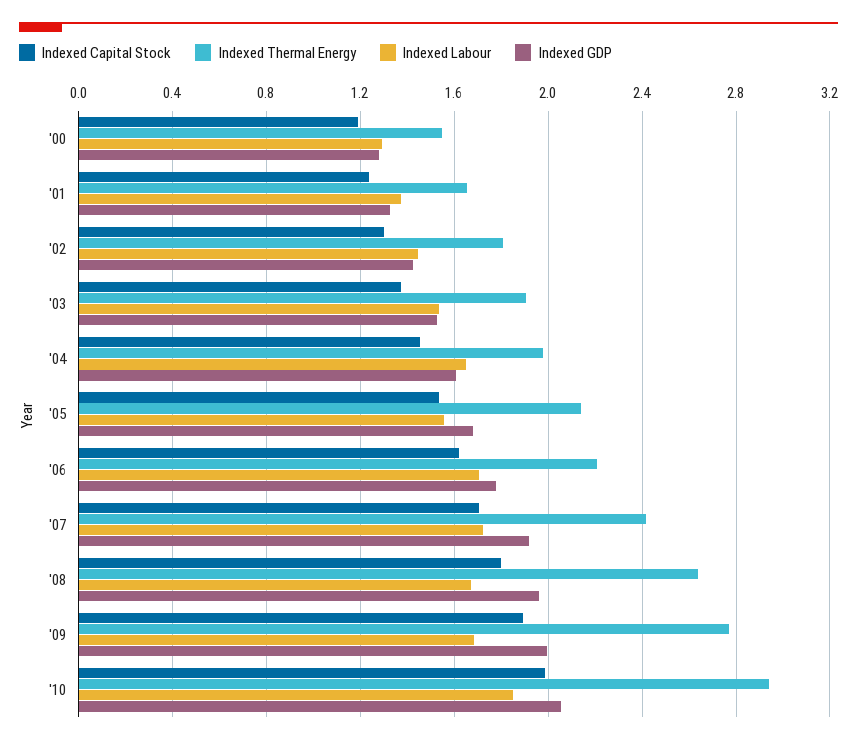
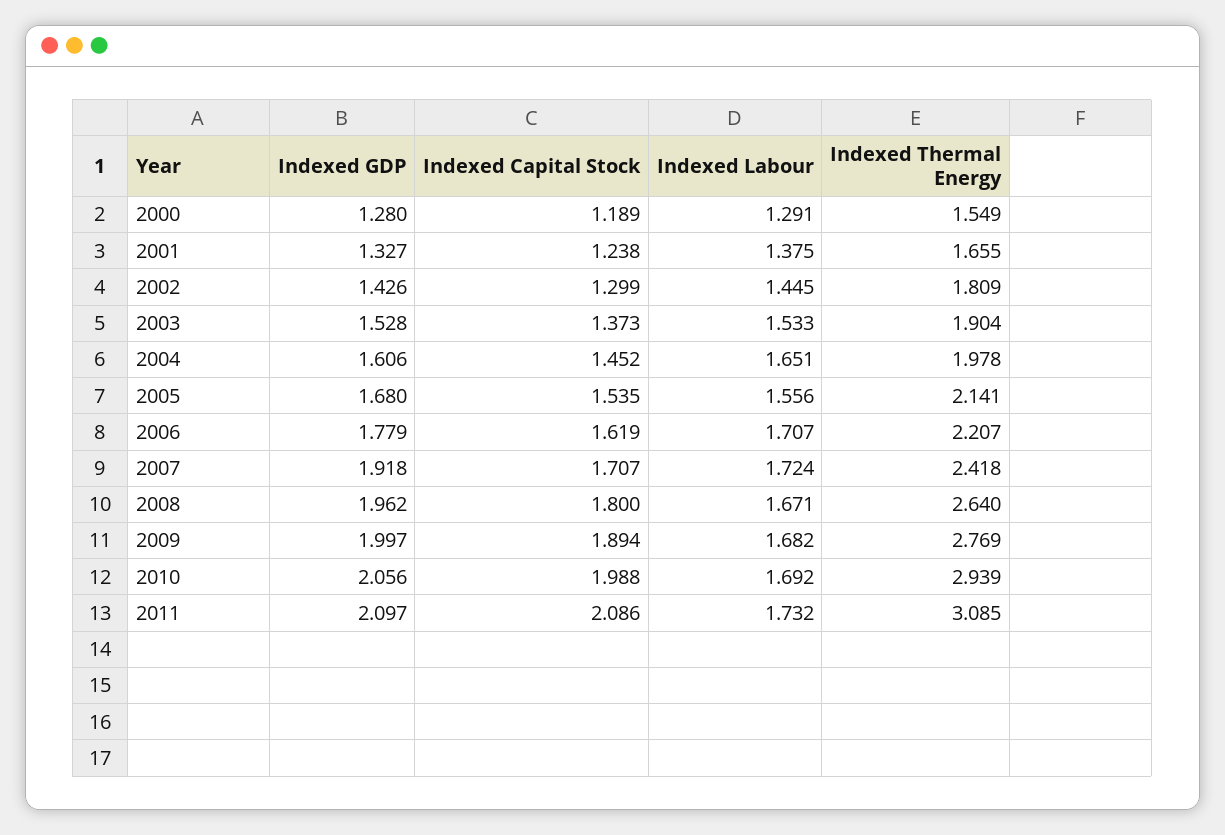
Indexed Labour, '10: 1.85 -> 1.692
Indexed GDP, 2011: none -> 2.097
Indexed Capital Stock, 2011: none -> 2.086
Indexed Labour, 2011: none -> 1.732
Indexed Thermal Energy, 2011: none -> 3.085

